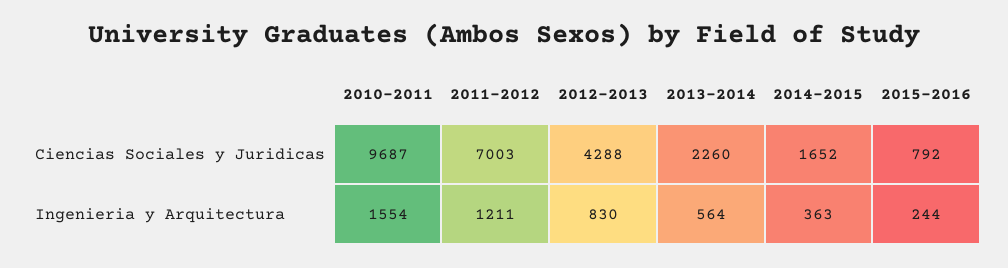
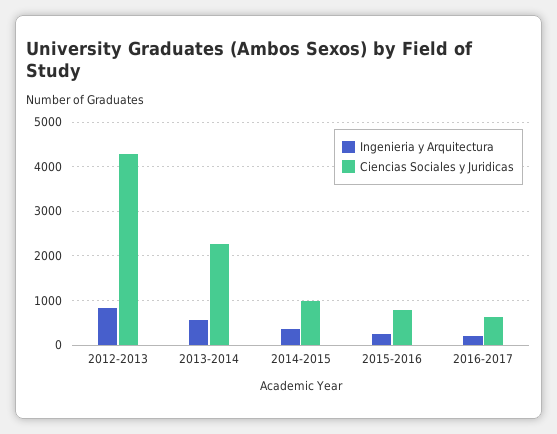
Ciencias Sociales y Juridicas, 2010-2011: 9687 -> none
Ciencias Sociales y Juridicas, 2011-2012: 7003 -> none
Ciencias Sociales y Juridicas, 2014-2015: 1652 -> 1000
Ingenieria y Arquitectura, 2010-2011: 1554 -> none
Ingenieria y Arquitectura, 2011-2012: 1211 -> none
Ingenieria y Arquitectura, 2016-2017: none -> 200
Ciencias Sociales y Juridicas, 2016-2017: none -> 600

